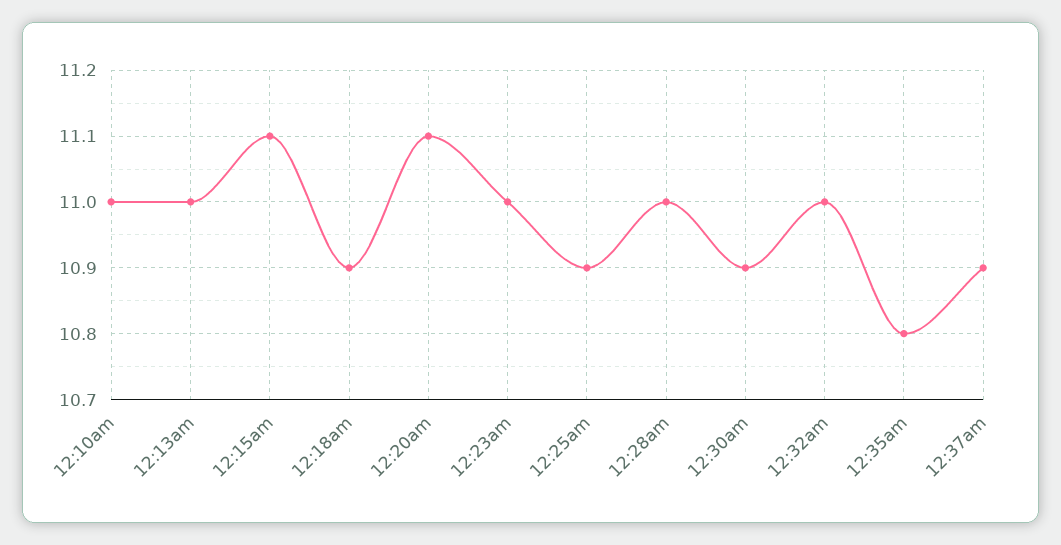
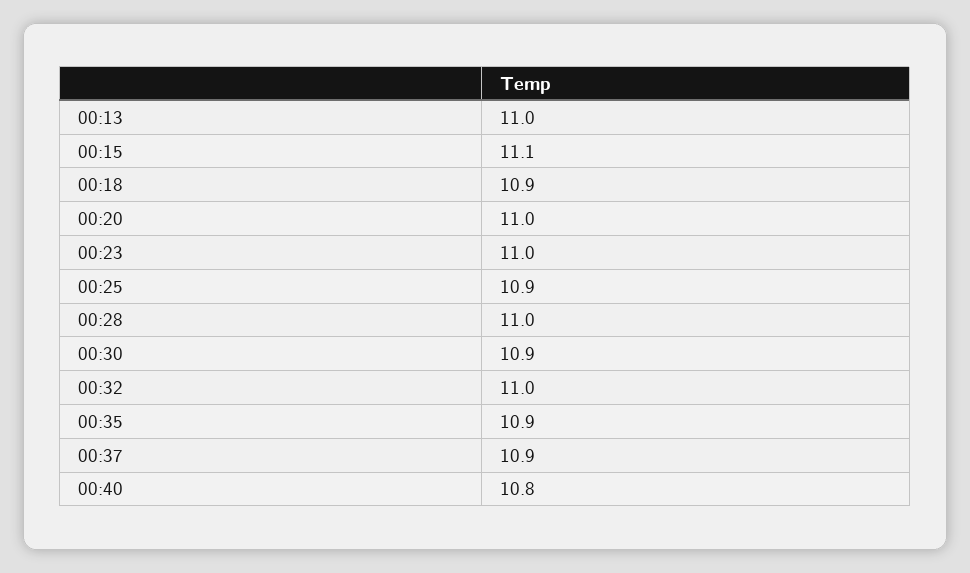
12:10am: 11 -> none
12:20am: 11.1 -> 11
12:35am: 10.8 -> 10.9
00:40: none -> 10.8

